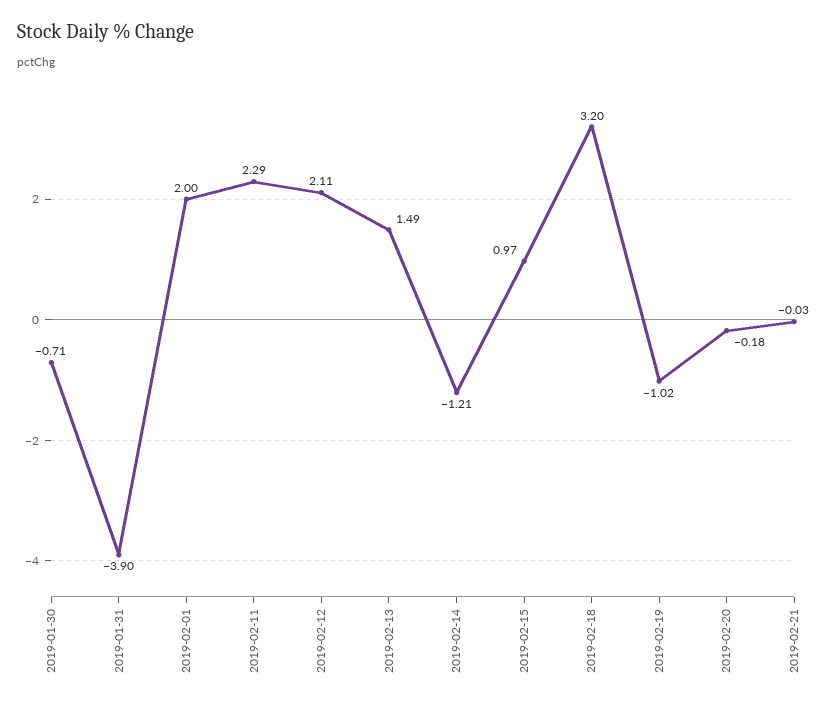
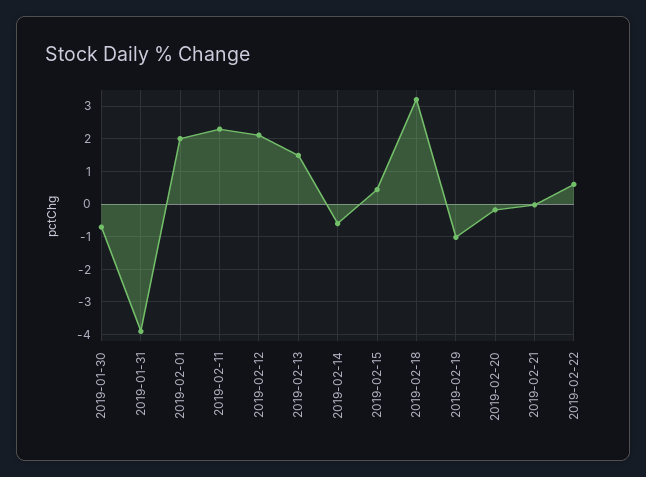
2019-02-14: -1.21 -> -0.6
2019-02-15: 0.97 -> 0.4
2019-02-22: none -> 0.6

